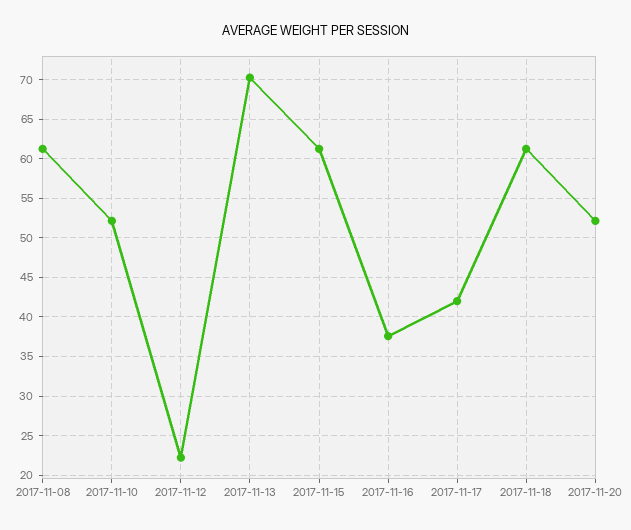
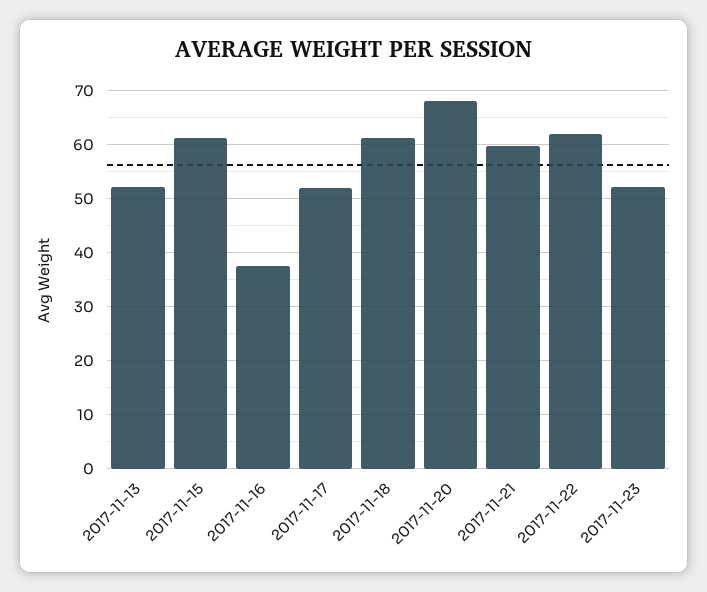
2017-11-08: 61 -> none
2017-11-10: 52 -> none
2017-11-12: 22 -> none
2017-11-13: 70 -> 52
2017-11-17: 42 -> 52
2017-11-20: 52 -> 68
2017-11-21: none -> 60
2017-11-22: none -> 62
2017-11-23: none -> 52

